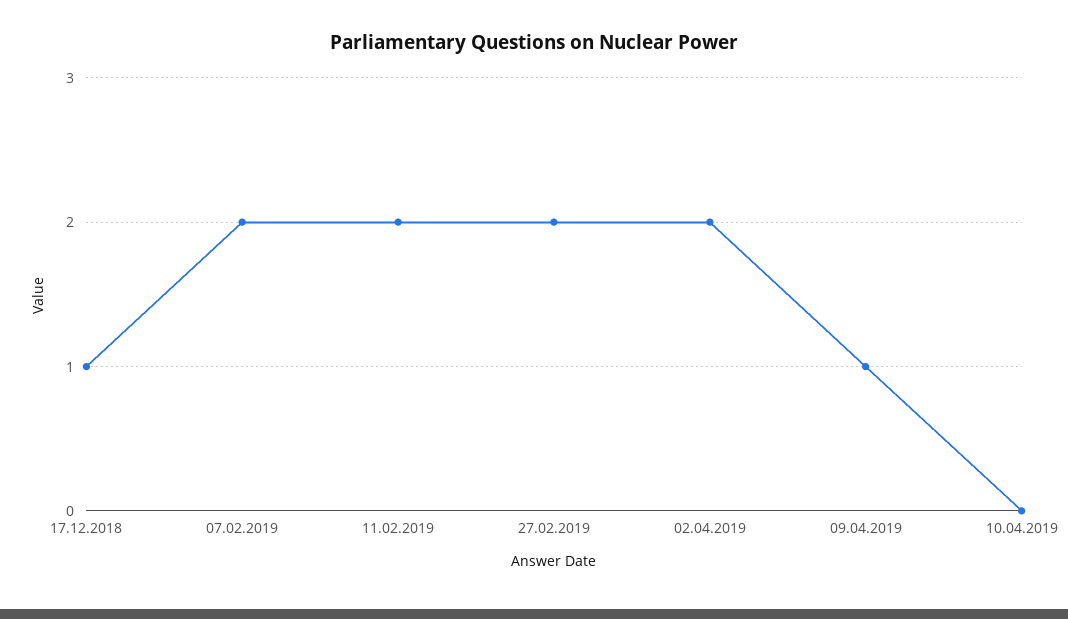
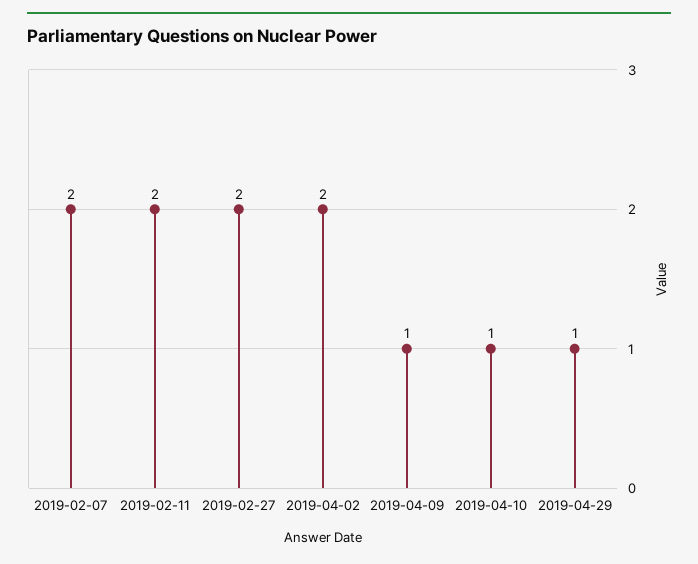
17.12.2018: 1 -> none
10.04.2019: 0 -> 1
2019-04-29: none -> 1

